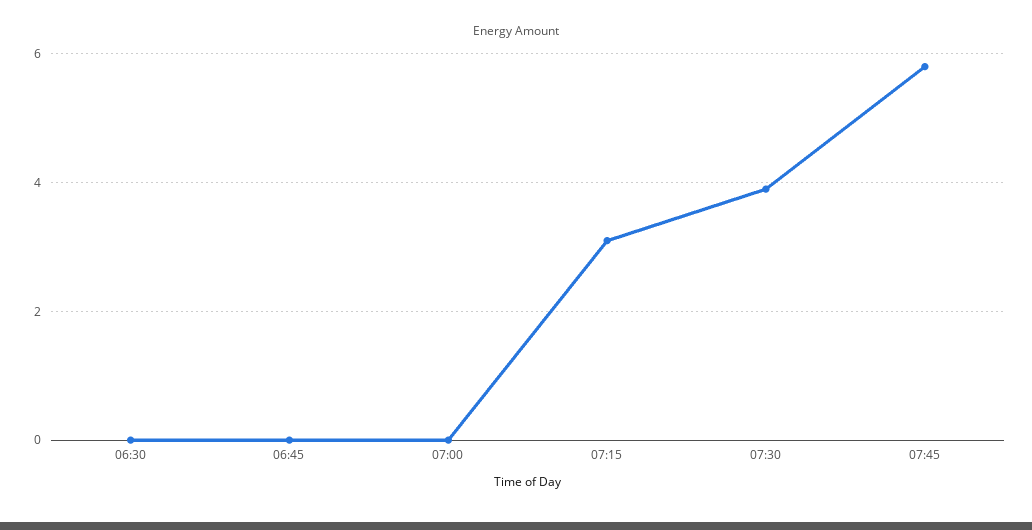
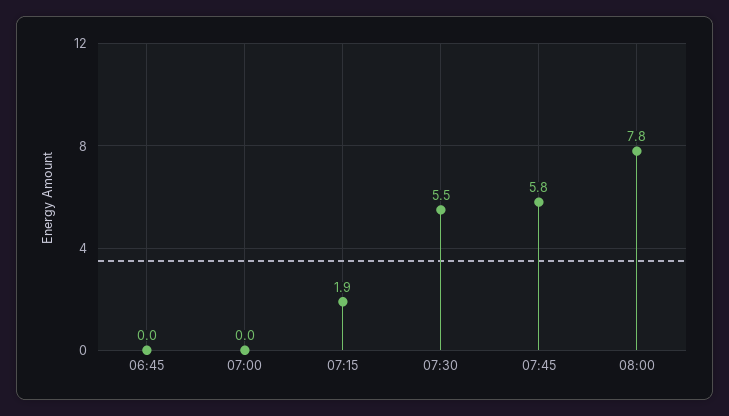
06:30: 0 -> none
07:15: 3 -> 1.9
07:30: 4 -> 5.5
08:00: none -> 7.8

